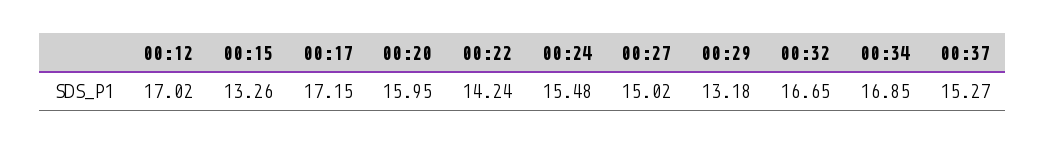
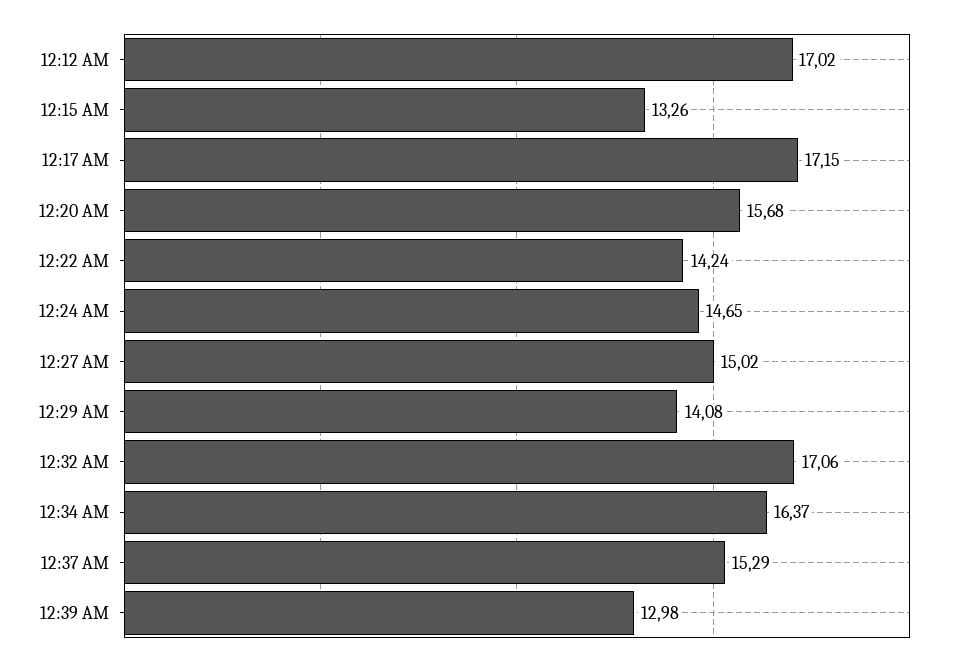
00:20: 15.95 -> 15.68
00:24: 15.48 -> 14.65
00:29: 13.18 -> 14.08
00:32: 16.65 -> 17.06
00:34: 16.85 -> 16.37
00:37: 15.27 -> 15.29
12:39 AM: none -> 12.98

